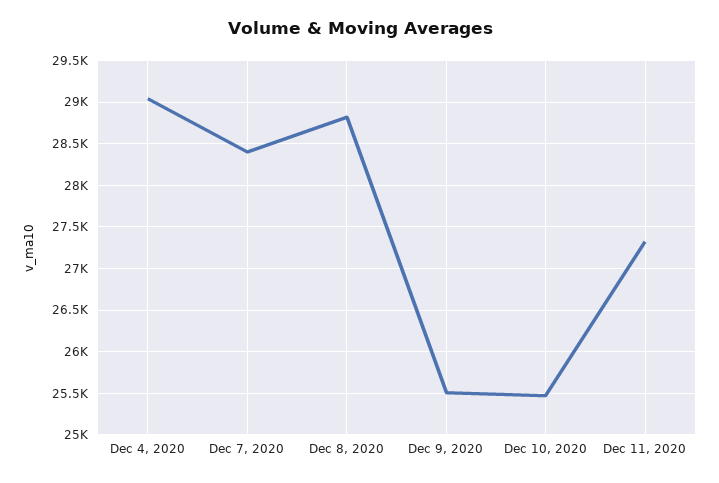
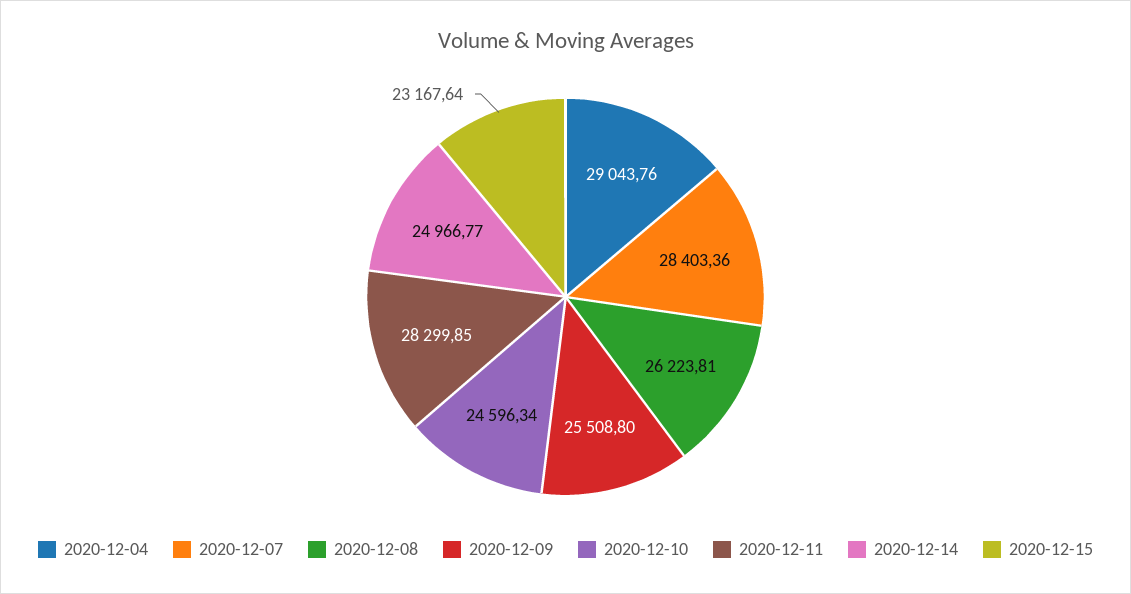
Dec 8, 2020: 28800 -> 26223.81
Dec 10, 2020: 25500 -> 24596.34
Dec 11, 2020: 27300 -> 28299.85
2020-12-14: none -> 24966.77
2020-12-15: none -> 23167.64

